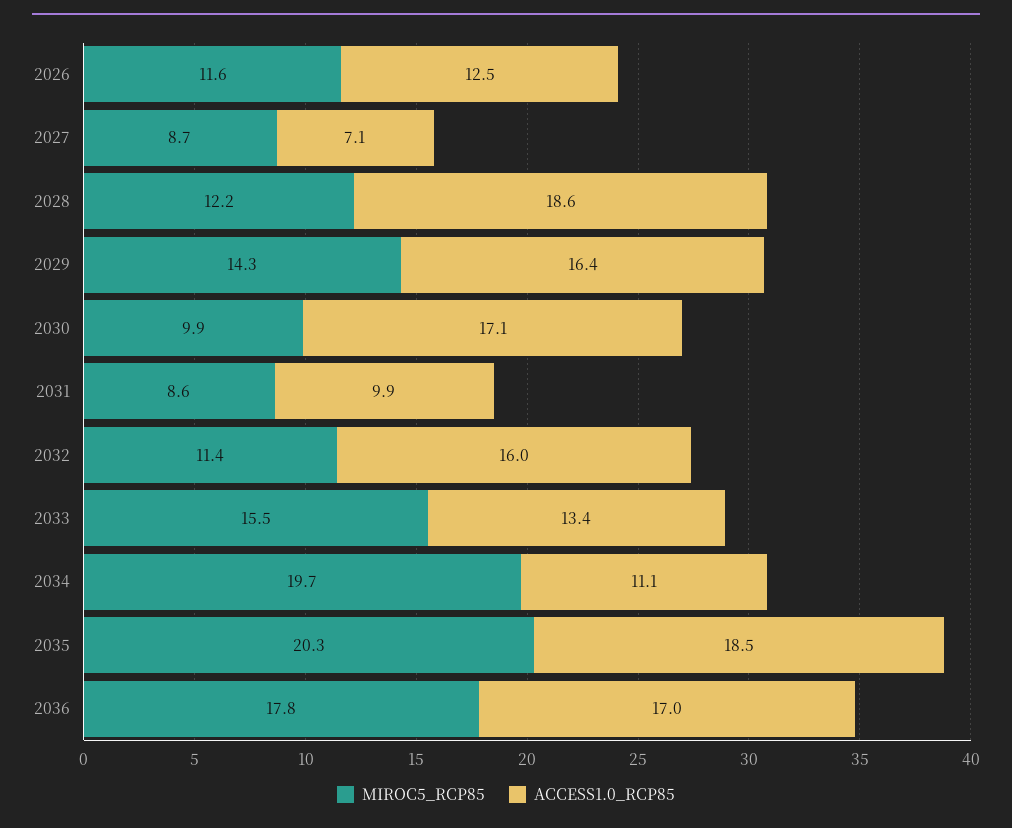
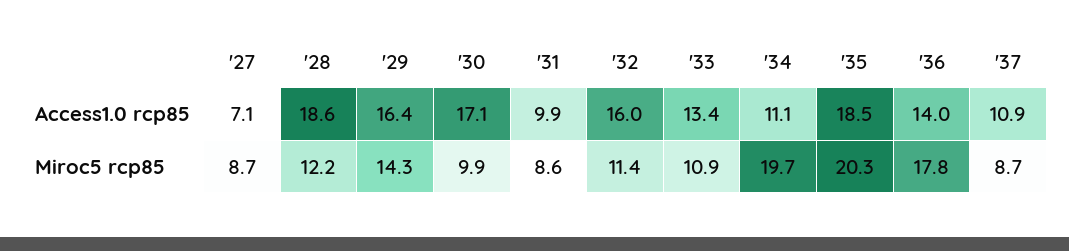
MIROC5_RCP85, 2026: 11.6 -> none
ACCESS1.0_RCP85, 2026: 12.5 -> none
MIROC5_RCP85, 2033: 15.5 -> 10.9
ACCESS1.0_RCP85, 2036: 17 -> 14
ACCESS1.0_RCP85, '37: none -> 10.9
MIROC5_RCP85, '37: none -> 8.7

